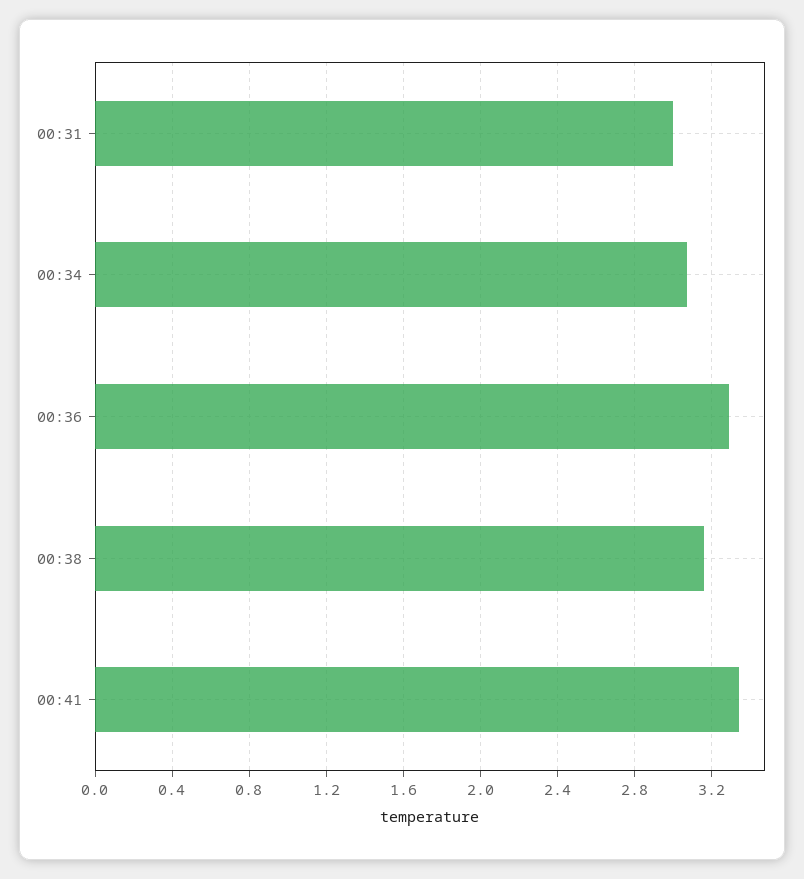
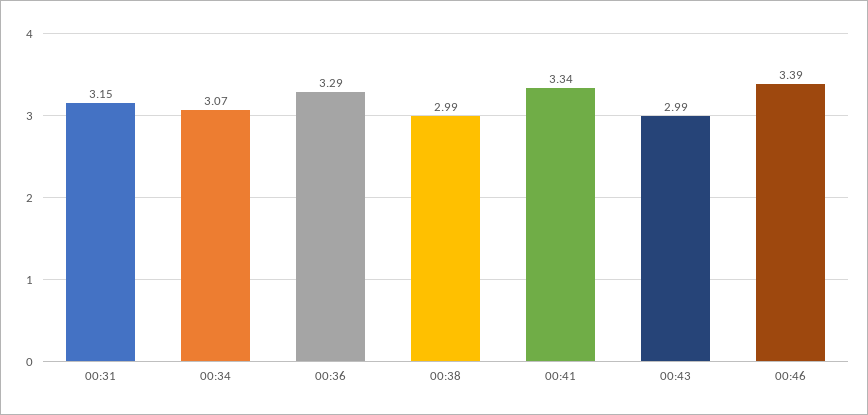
00:31: 3 -> 3.15
00:38: 3.15 -> 2.99
00:43: none -> 2.99
00:46: none -> 3.39

